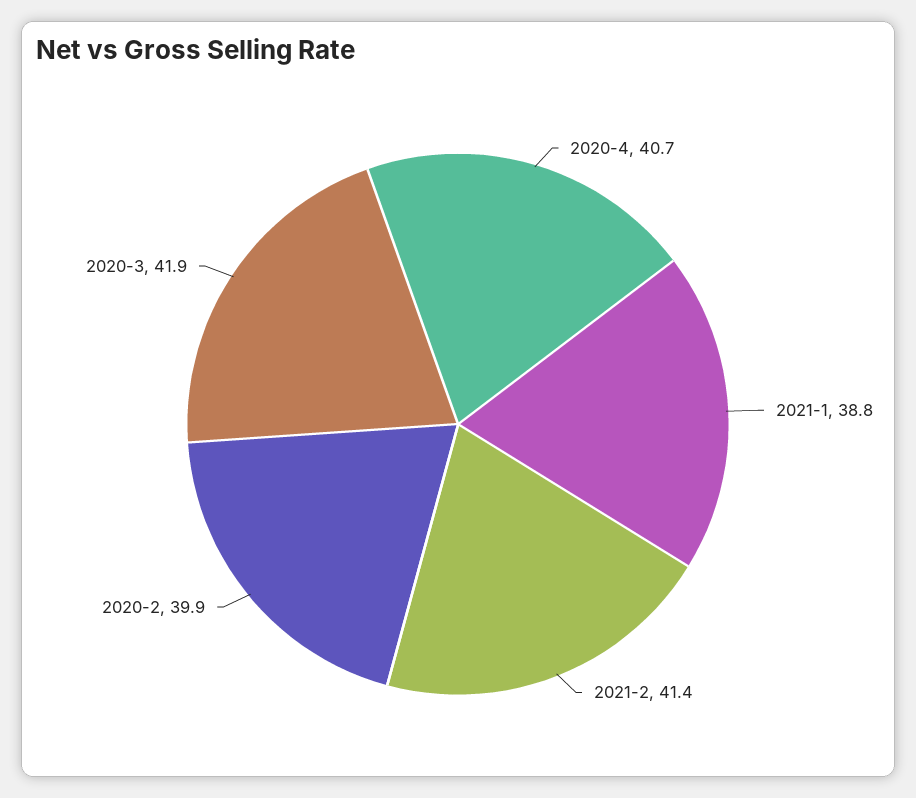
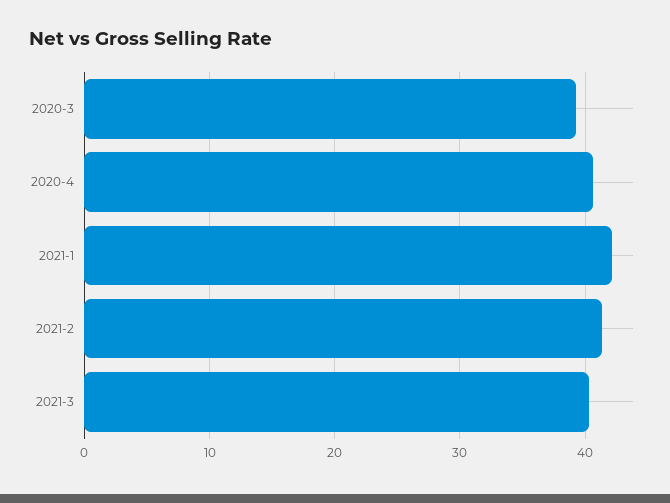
2021-1: 38.8 -> 42
2020-2: 39.9 -> none
2020-3: 41.9 -> 39
2021-3: none -> 40

